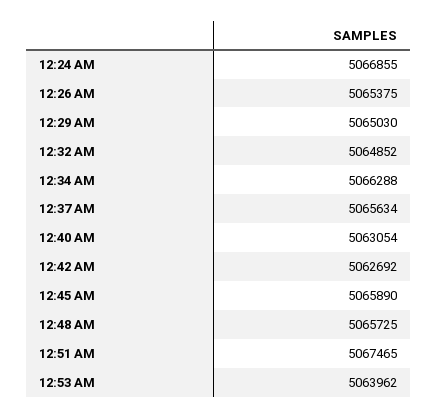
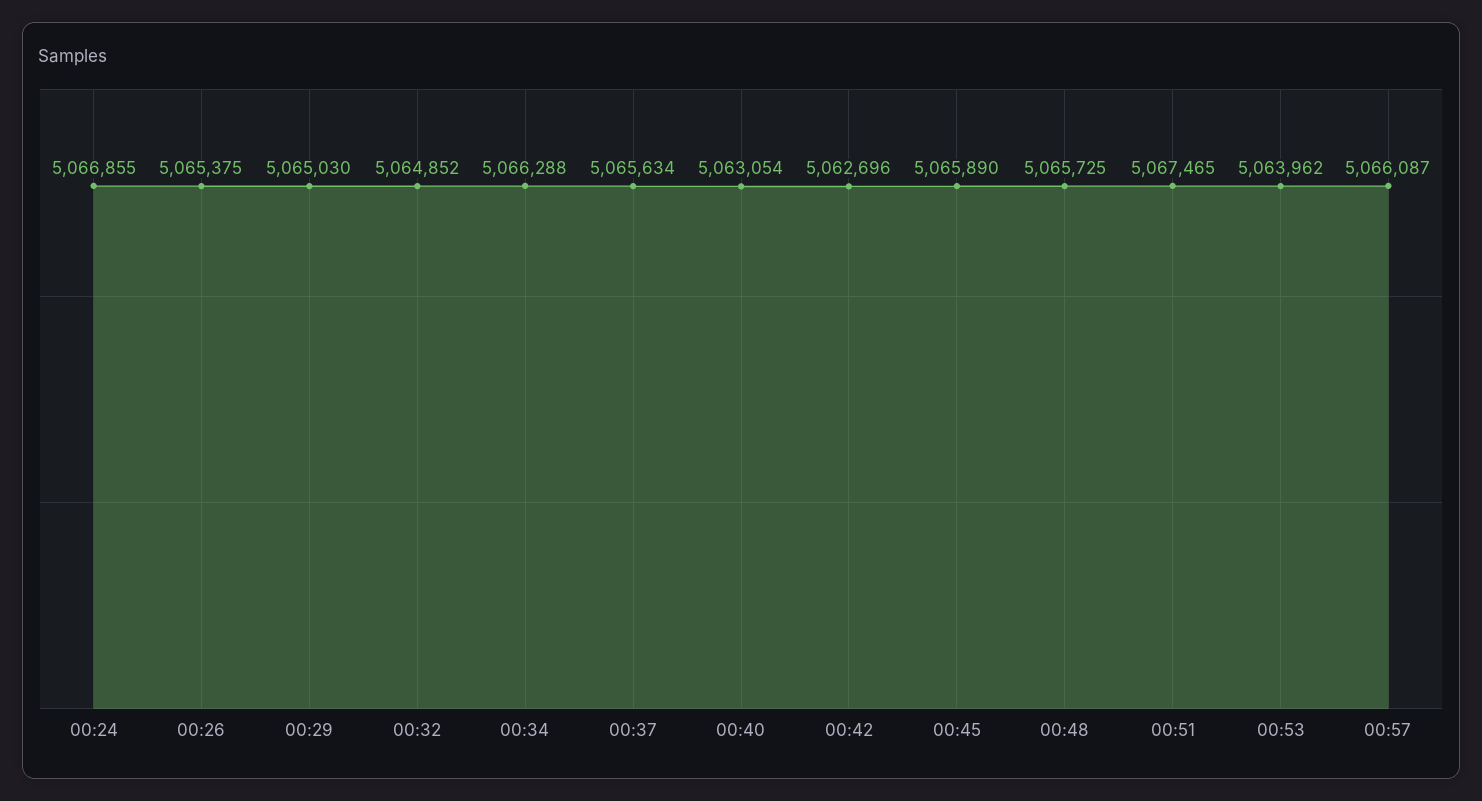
12:42 AM: 5062692 -> 5062696
00:57: none -> 5066087

